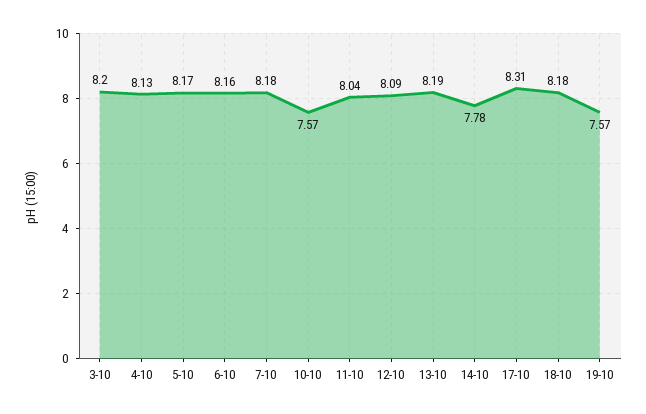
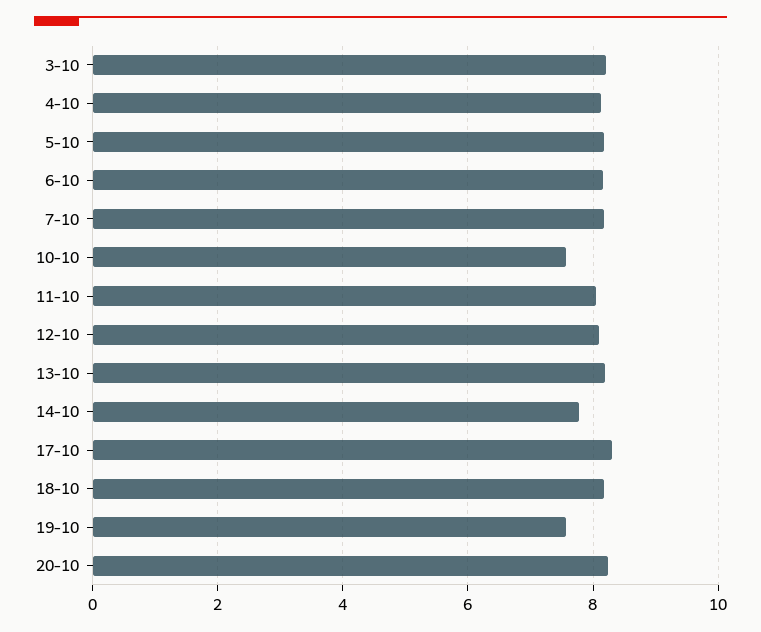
20-10: none -> 8.2

